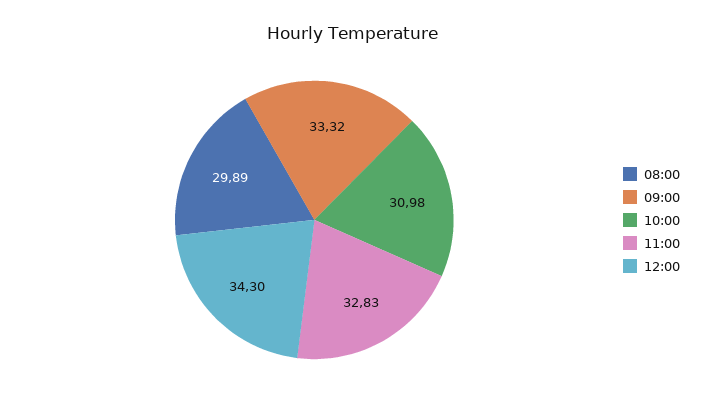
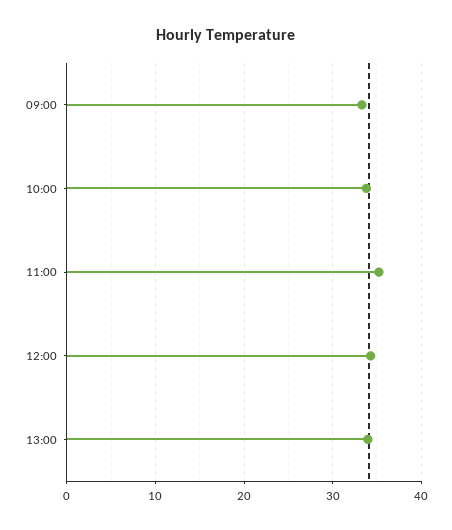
08:00: 29.89 -> none
10:00: 30.98 -> 34
11:00: 32.83 -> 35
13:00: none -> 34

